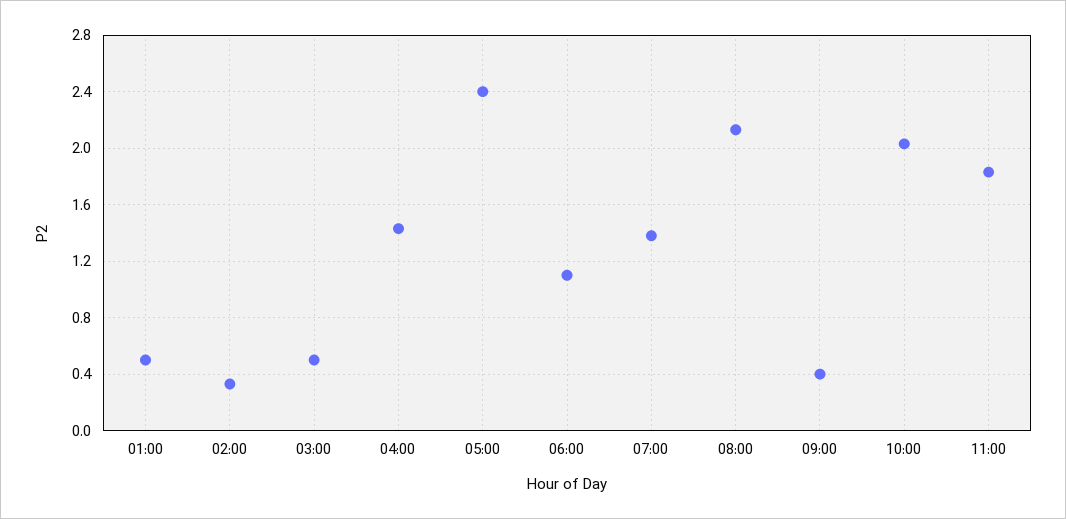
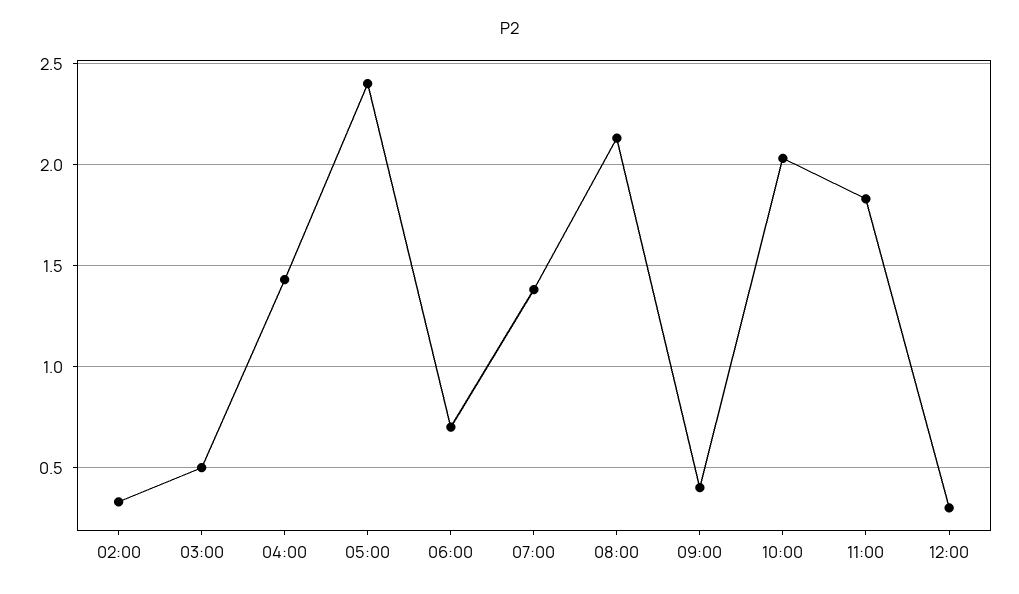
01:00: 0.5 -> none
06:00: 1.1 -> 0.7
12:00: none -> 0.3

